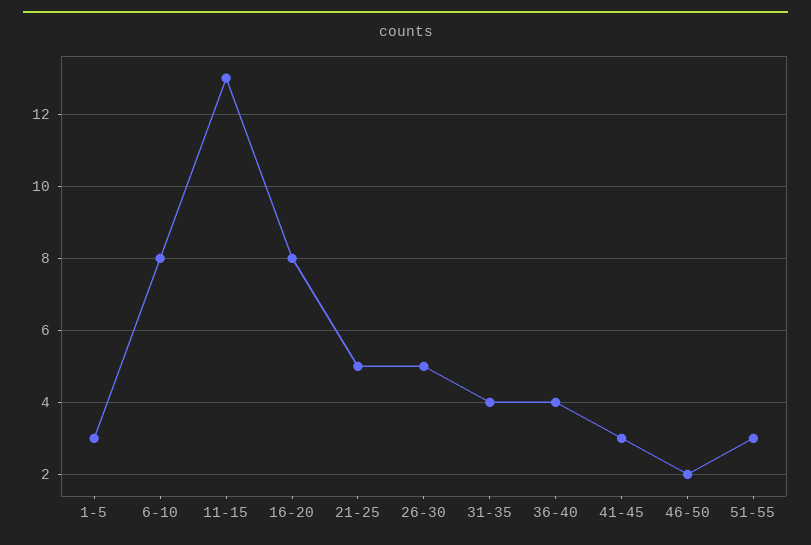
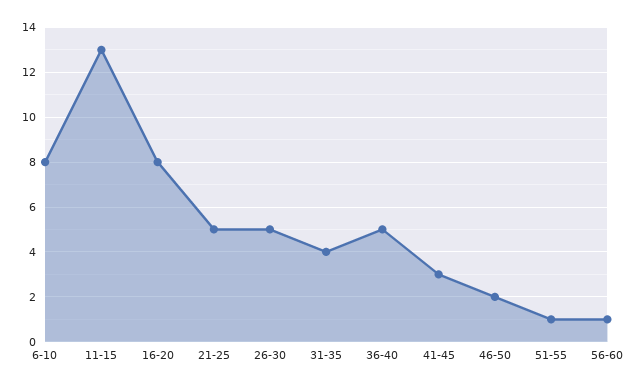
1-5: 3 -> none
36-40: 4 -> 5
51-55: 3 -> 1
56-60: none -> 1

